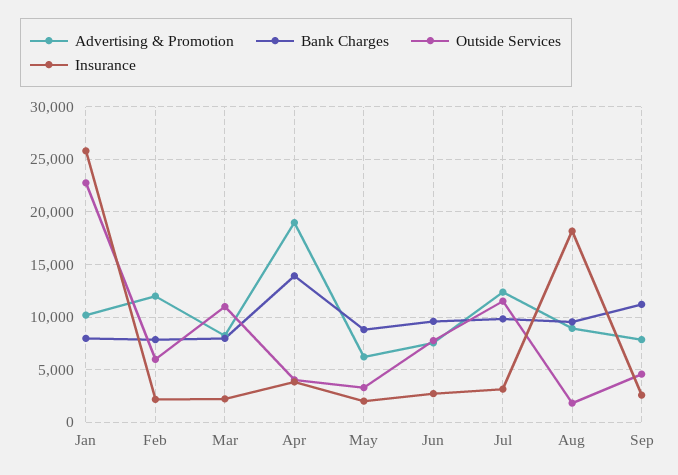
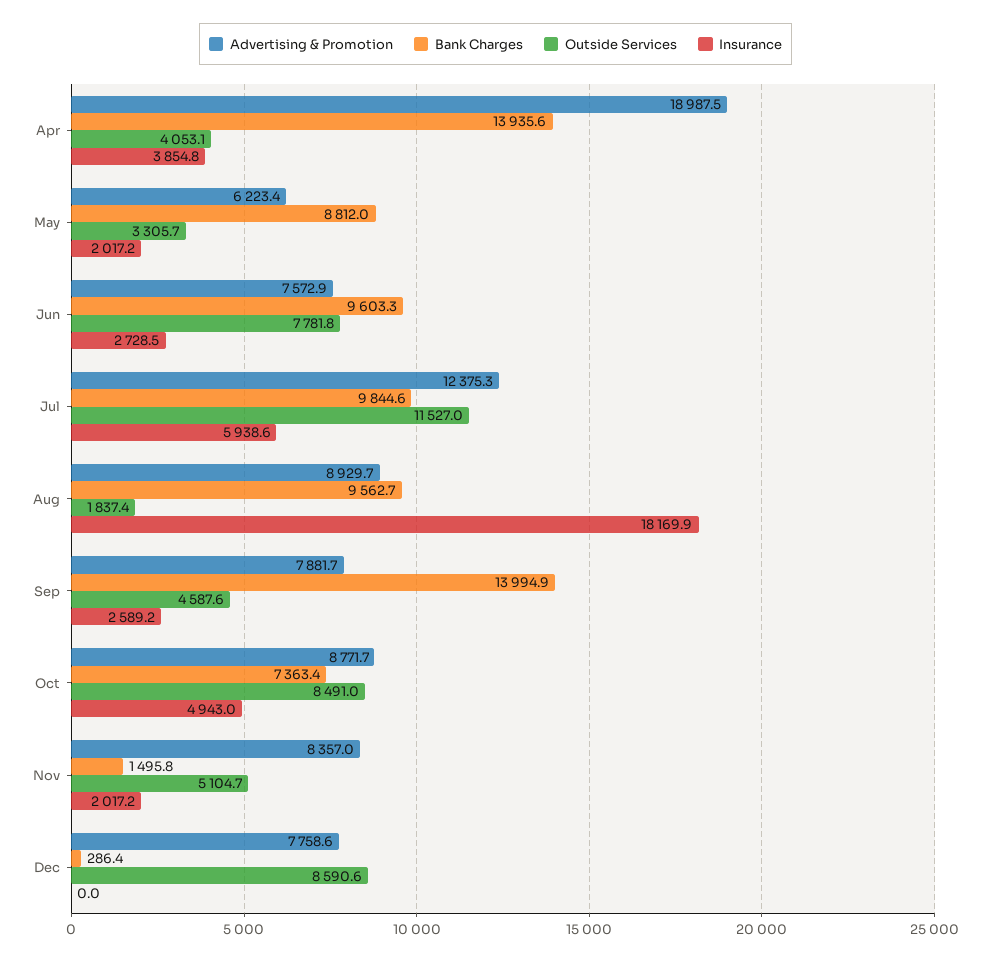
Advertising & Promotion, Jan: 10000 -> none
Bank Charges, Jan: 8000 -> none
Outside Services, Jan: 23000 -> none
Insurance, Jan: 26000 -> none
Advertising & Promotion, Feb: 12000 -> none
Bank Charges, Feb: 8000 -> none
Outside Services, Feb: 6000 -> none
Insurance, Feb: 2000 -> none
Advertising & Promotion, Mar: 8000 -> none
Bank Charges, Mar: 8000 -> none
Outside Services, Mar: 11000 -> none
Insurance, Mar: 2000 -> none
Insurance, Jul: 3000 -> 5938.6
Bank Charges, Sep: 11000 -> 13994.9
Advertising & Promotion, Oct: none -> 8771.7
Bank Charges, Oct: none -> 7363.4
Outside Services, Oct: none -> 8491
Insurance, Oct: none -> 4943
Advertising & Promotion, Nov: none -> 8357
Bank Charges, Nov: none -> 1495.8
Outside Services, Nov: none -> 5104.7
Insurance, Nov: none -> 2017.2
Advertising & Promotion, Dec: none -> 7758.6
Bank Charges, Dec: none -> 286.4
Outside Services, Dec: none -> 8590.6
Insurance, Dec: none -> 0

